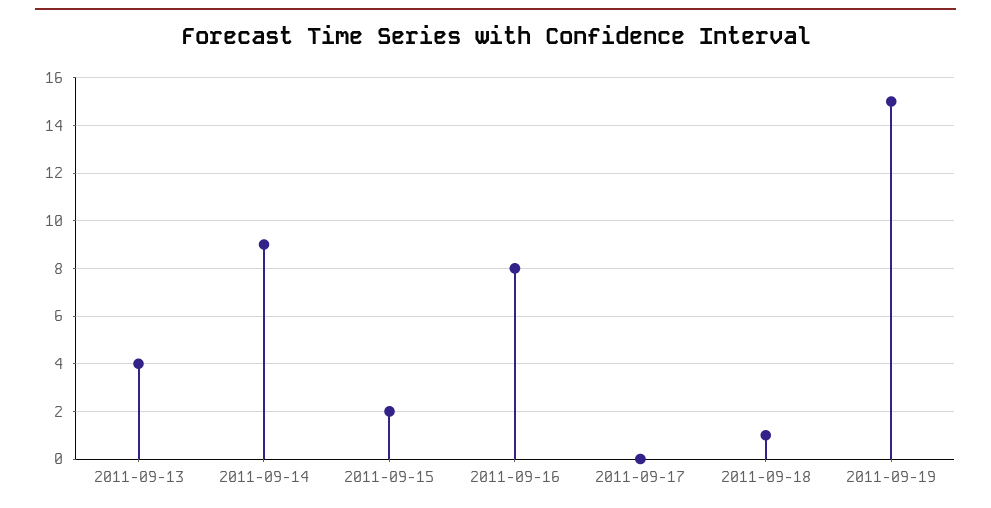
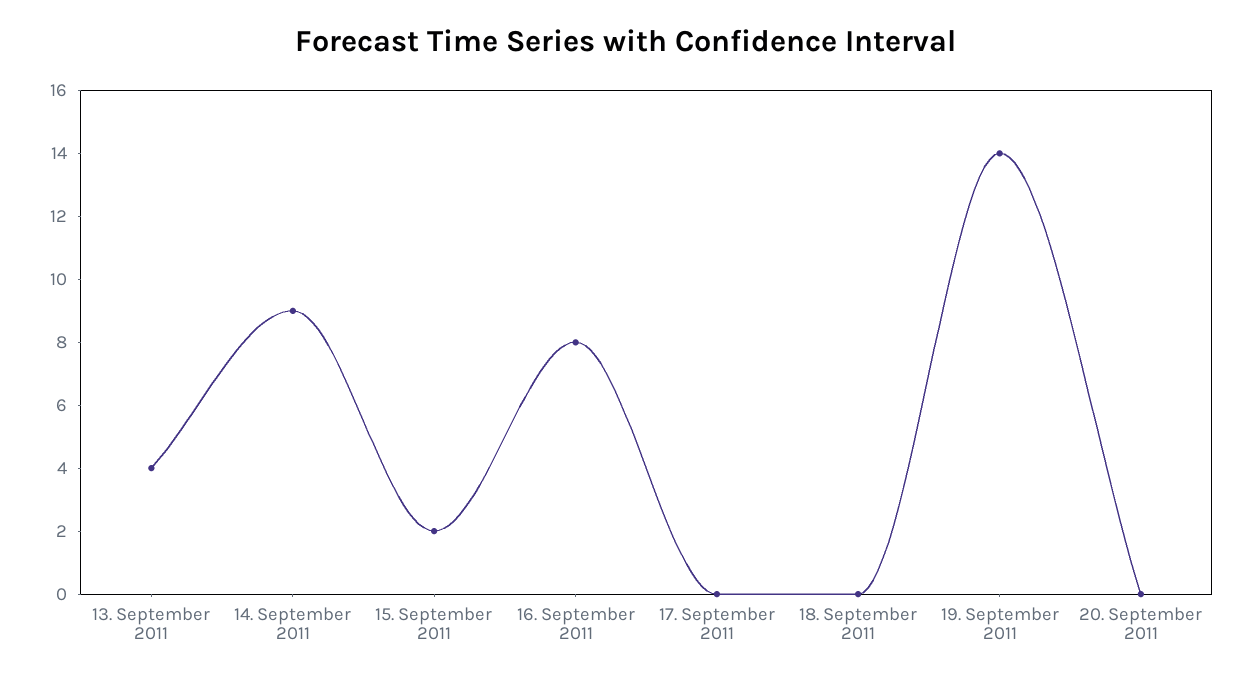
2011-09-18: 1 -> 0
2011-09-19: 15 -> 14
20. September 2011: none -> 0

